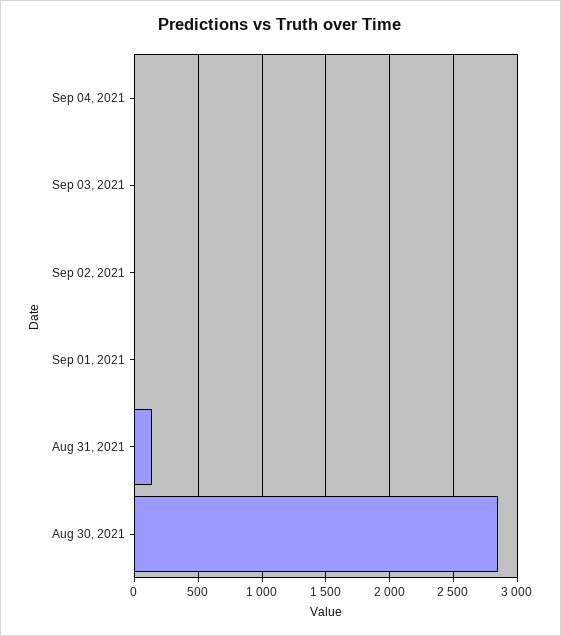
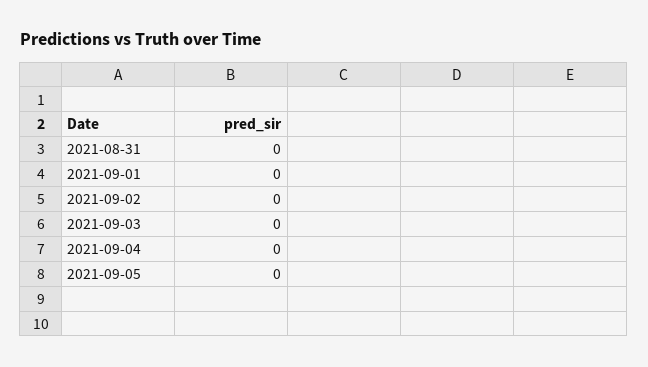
Aug 31, 2021: 150 -> 0
Aug 30, 2021: 2850 -> none
2021-09-05: none -> 0

